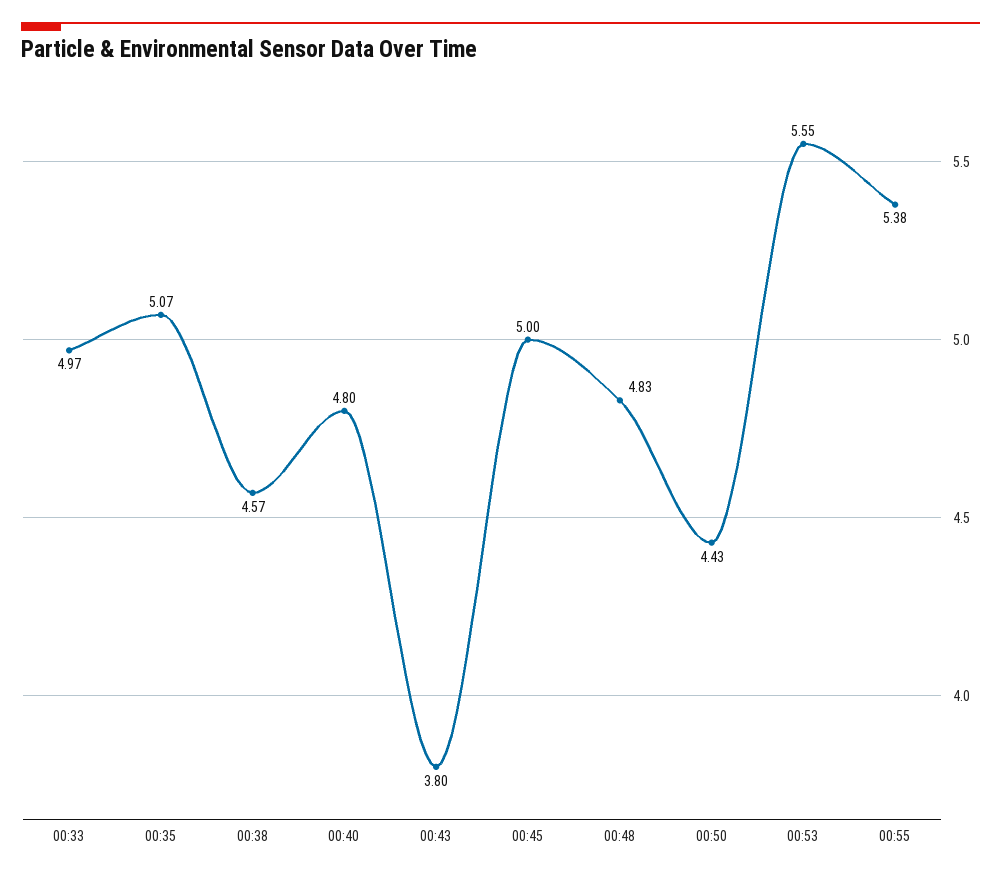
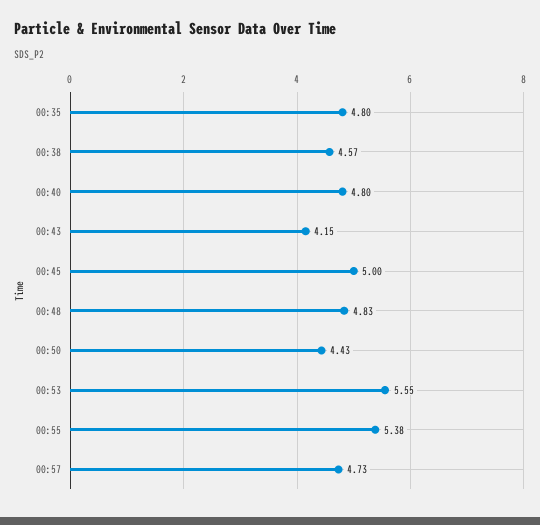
00:33: 4.97 -> none
00:35: 5.07 -> 4.8
00:43: 3.8 -> 4.15
00:57: none -> 4.73

